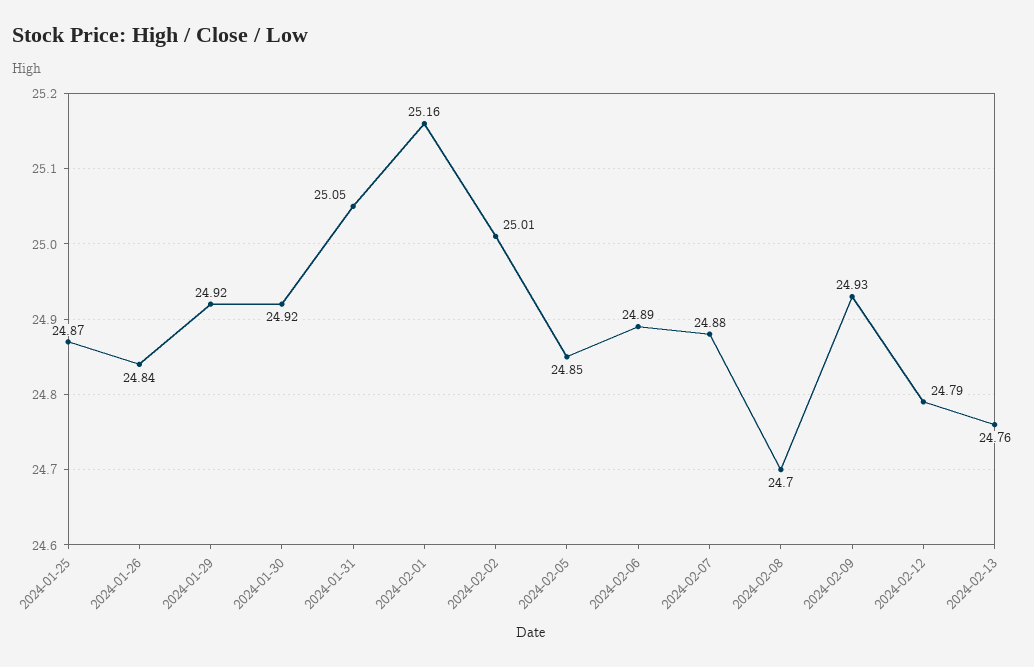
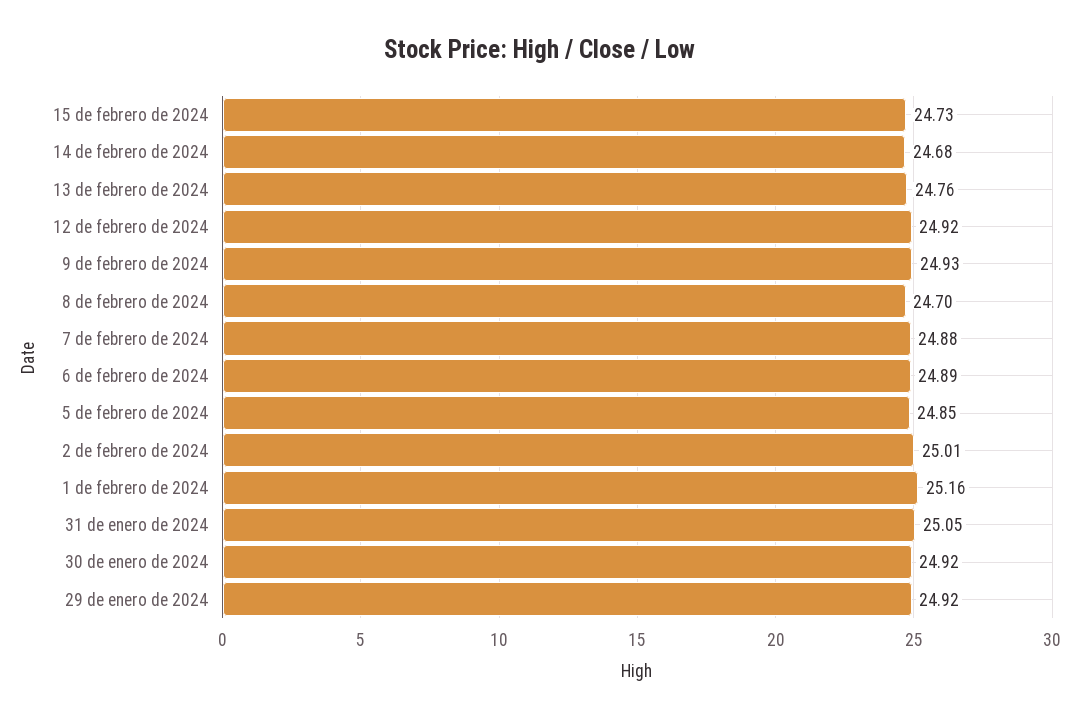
2024-01-25: 24.87 -> none
2024-01-26: 24.84 -> none
2024-02-12: 24.79 -> 24.92
15 de febrero de 2024: none -> 24.73
14 de febrero de 2024: none -> 24.68

